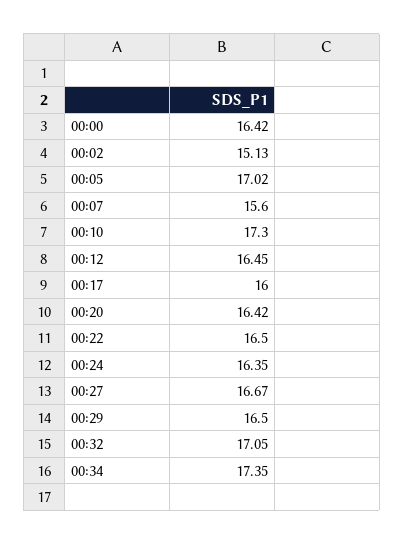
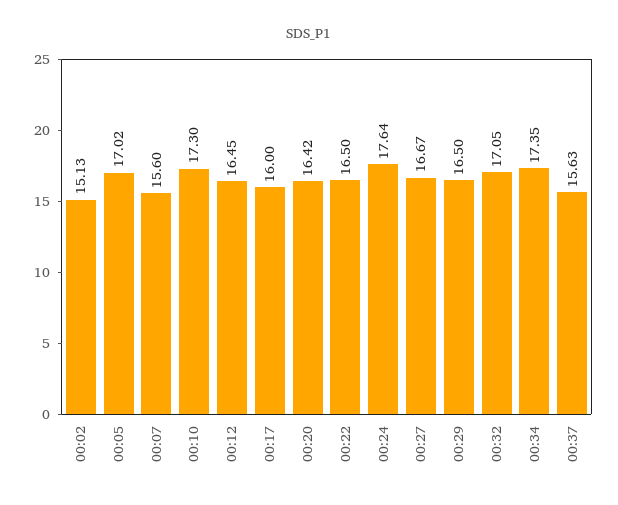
00:00: 16.42 -> none
00:24: 16.35 -> 17.64
00:37: none -> 15.63

